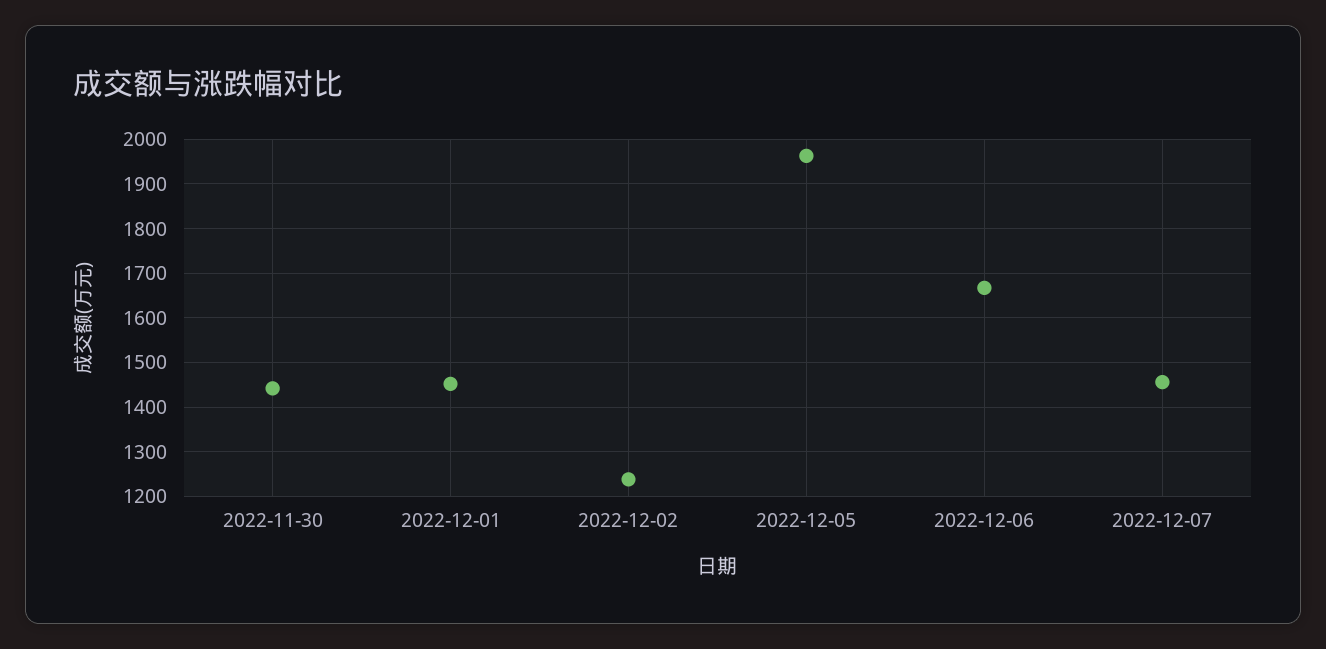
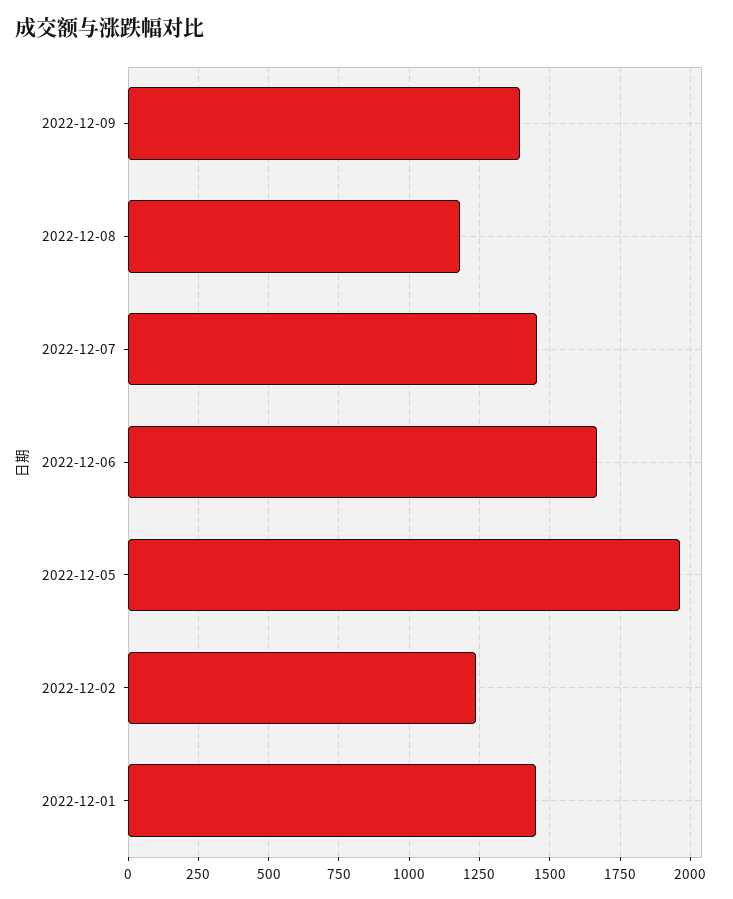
2022-11-30: 1440 -> none
2022-12-09: none -> 1400
2022-12-08: none -> 1175

